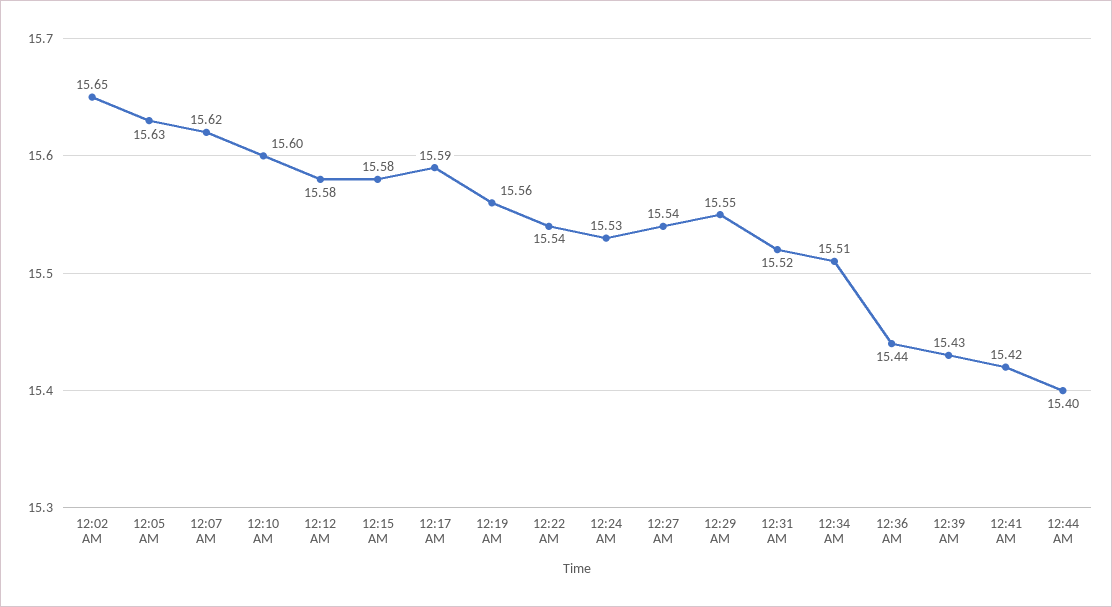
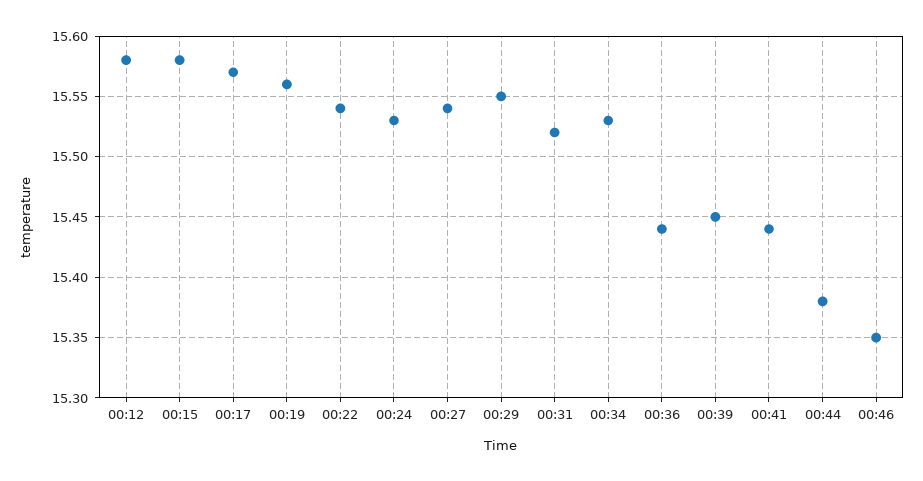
12:02 AM: 15.65 -> none
12:05 AM: 15.63 -> none
12:07 AM: 15.62 -> none
12:10 AM: 15.6 -> none
12:17 AM: 15.59 -> 15.57
12:34 AM: 15.51 -> 15.53
12:39 AM: 15.43 -> 15.45
12:41 AM: 15.42 -> 15.44
12:44 AM: 15.4 -> 15.38
00:46: none -> 15.35

